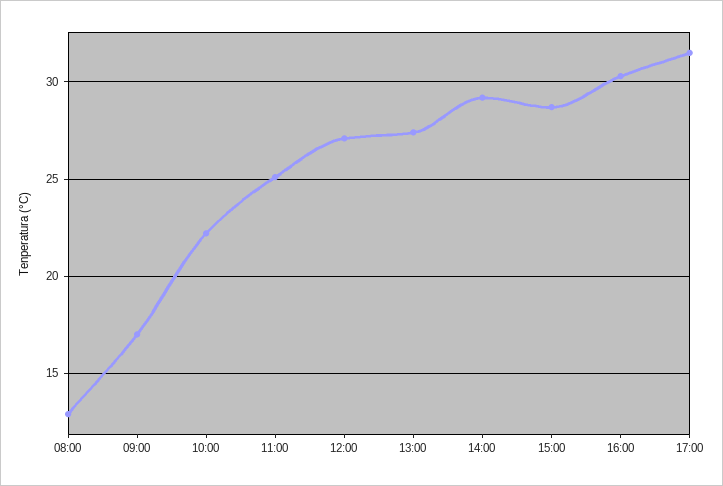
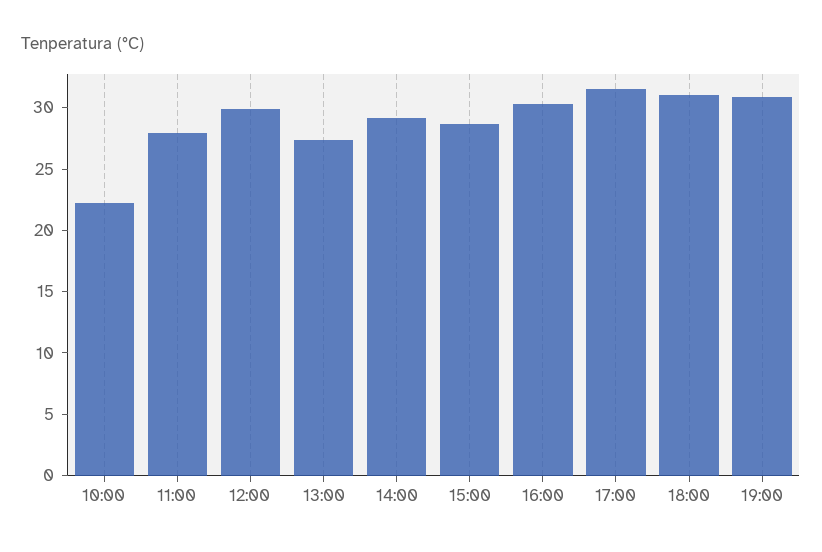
08:00: 13 -> none
09:00: 17 -> none
11:00: 25 -> 28
12:00: 27 -> 30
18:00: none -> 31
19:00: none -> 31

